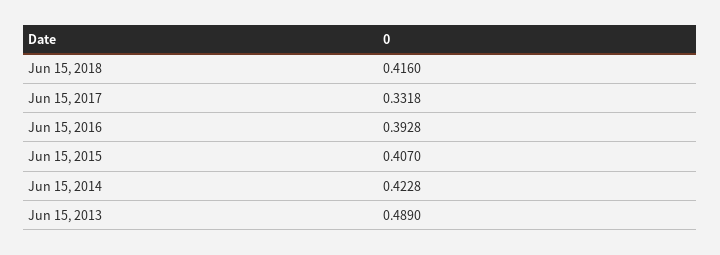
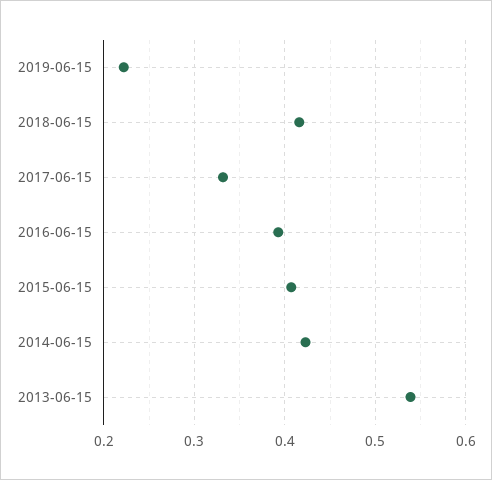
Jun 15, 2013: 0.489 -> 0.54
2019-06-15: none -> 0.22

